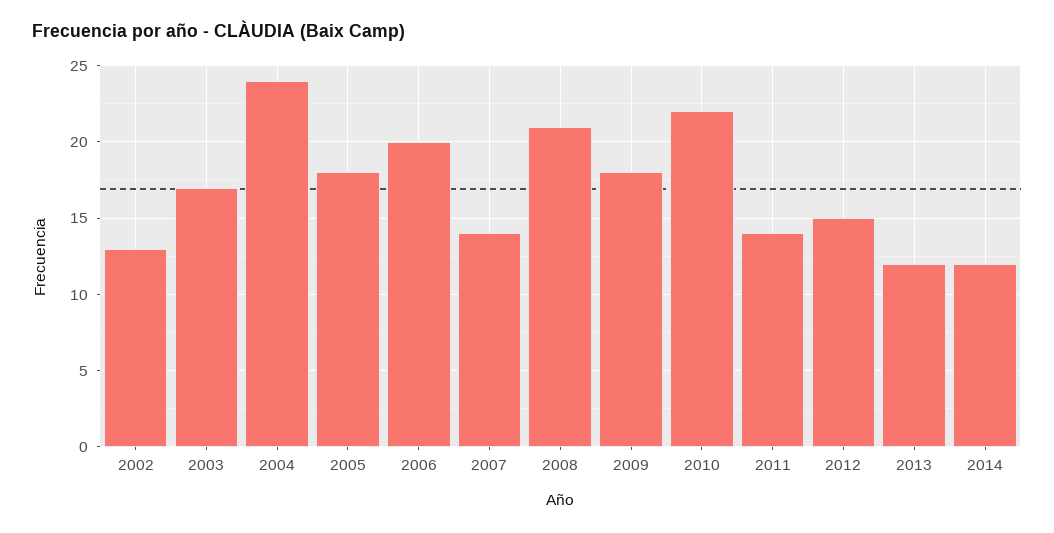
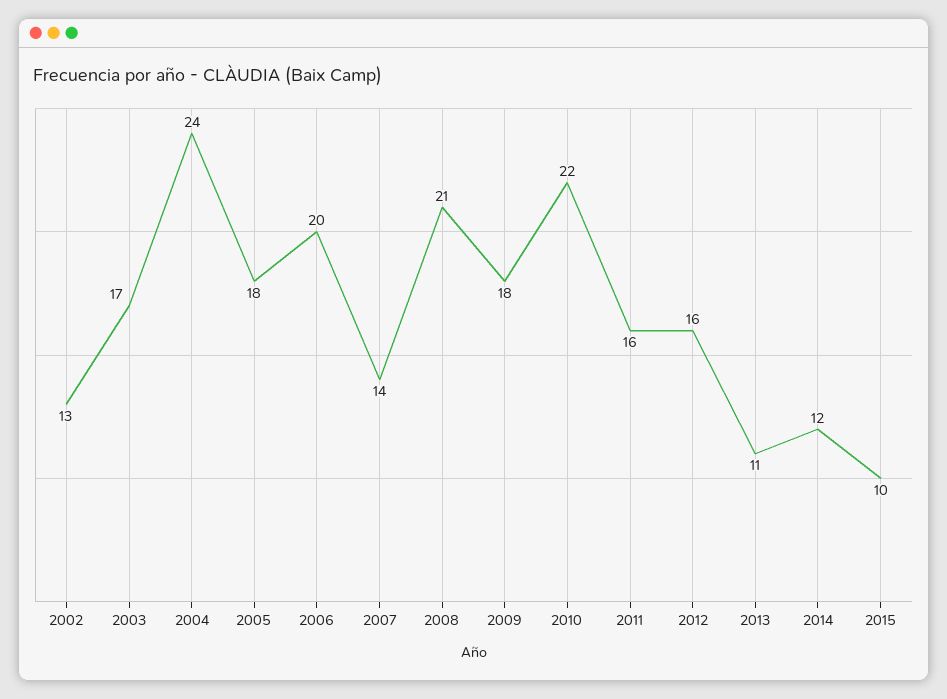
2011: 14 -> 16
2012: 15 -> 16
2013: 12 -> 11
2015: none -> 10

